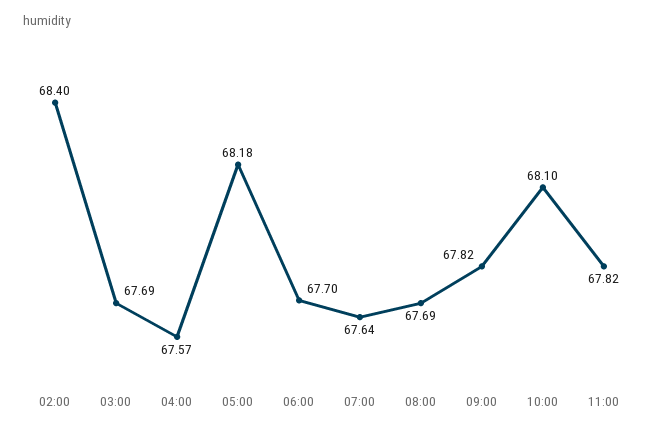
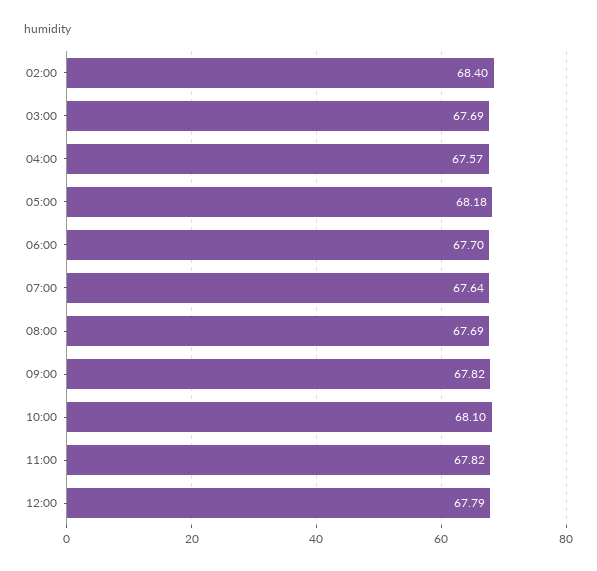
12:00: none -> 67.79

